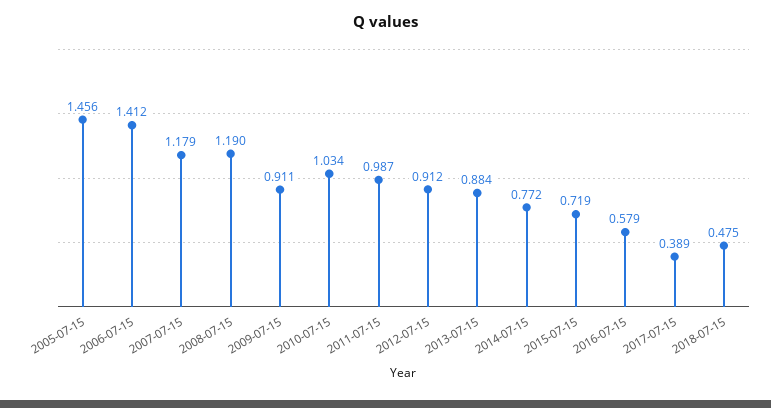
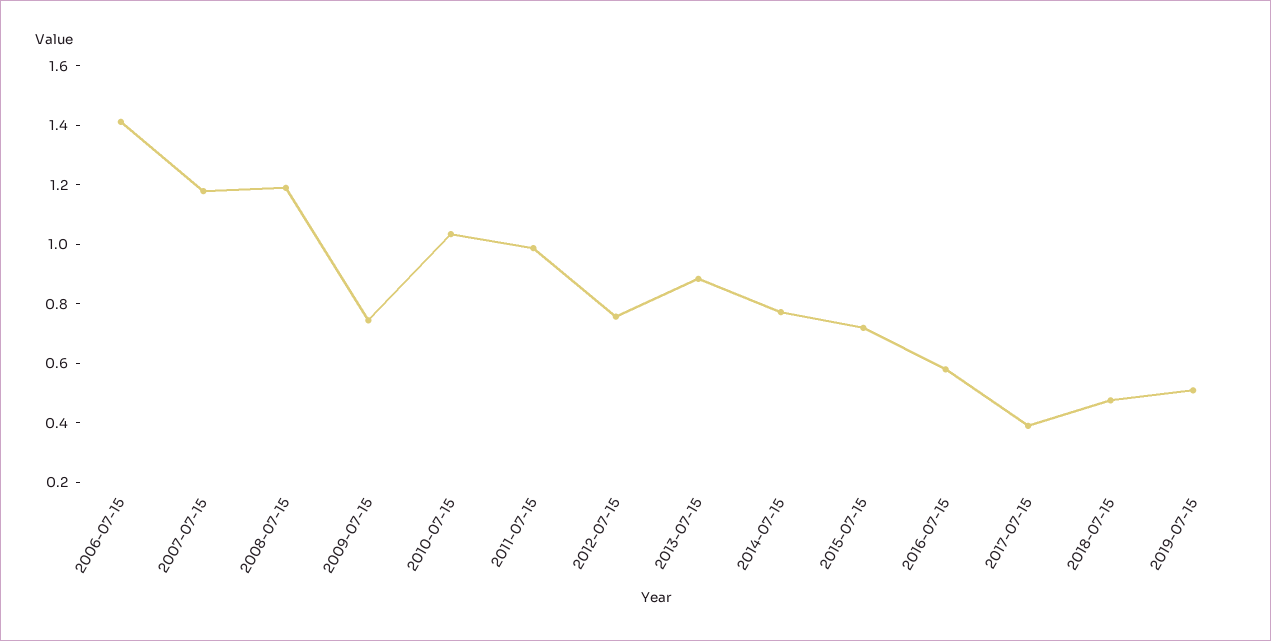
2005-07-15: 1.456 -> none
2009-07-15: 0.911 -> 0.75
2012-07-15: 0.912 -> 0.75
2019-07-15: none -> 0.5

